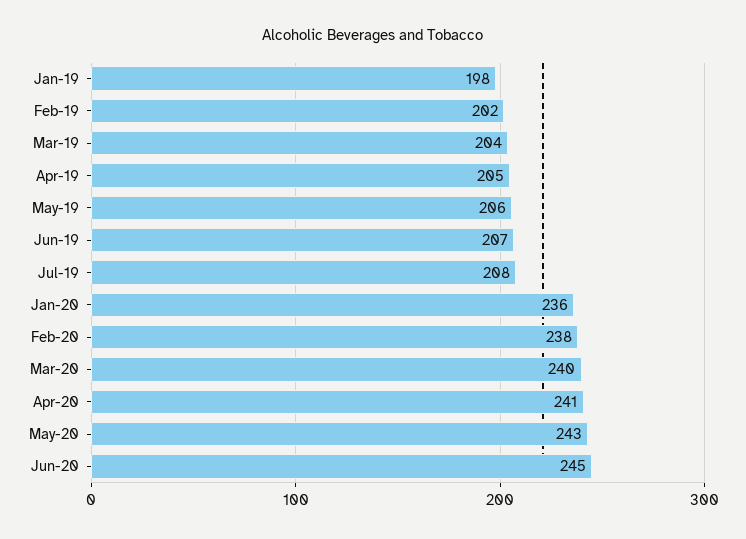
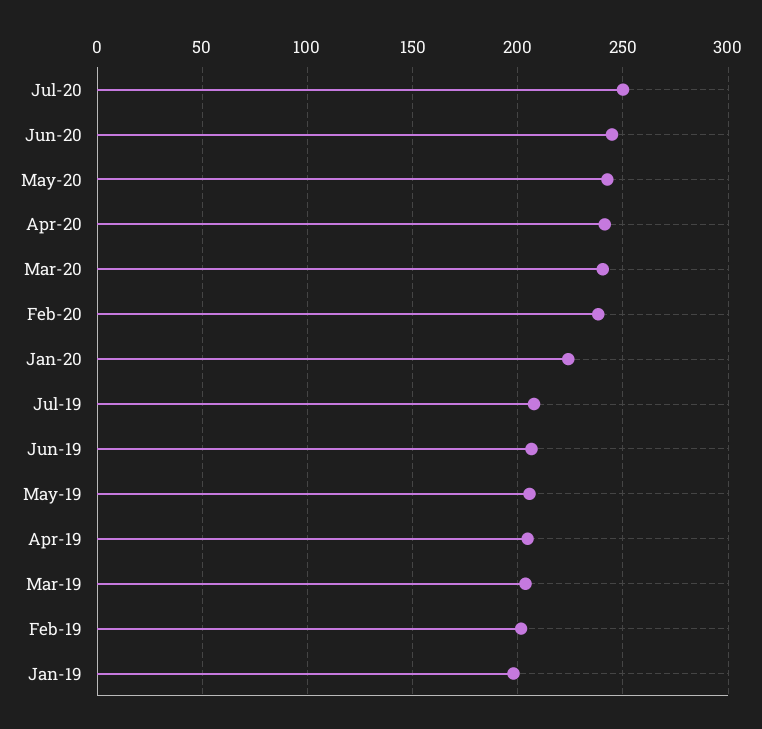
Jan-20: 236 -> 225
Jul-20: none -> 250

